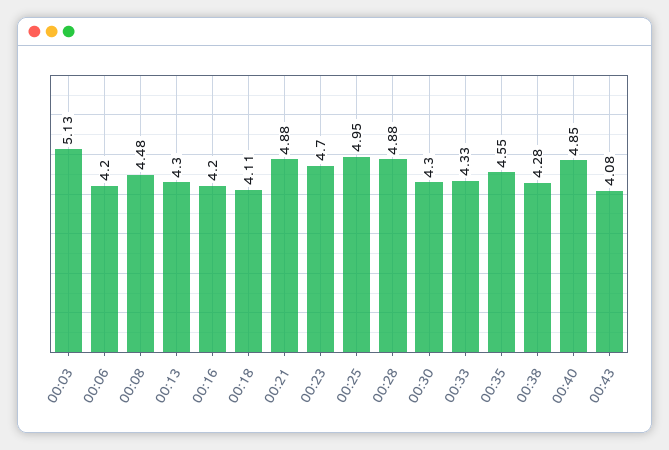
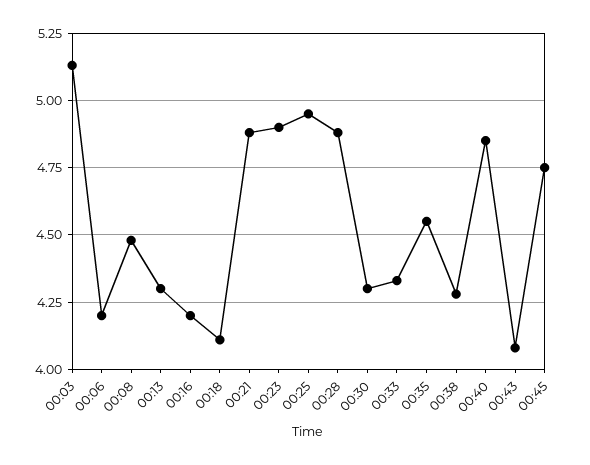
00:23: 4.7 -> 4.9
00:45: none -> 4.75

